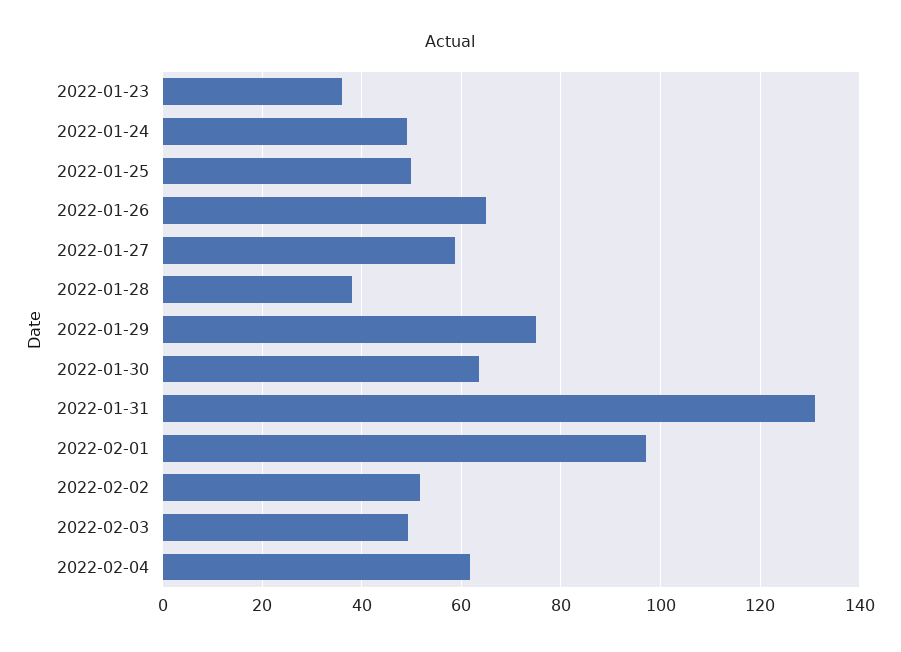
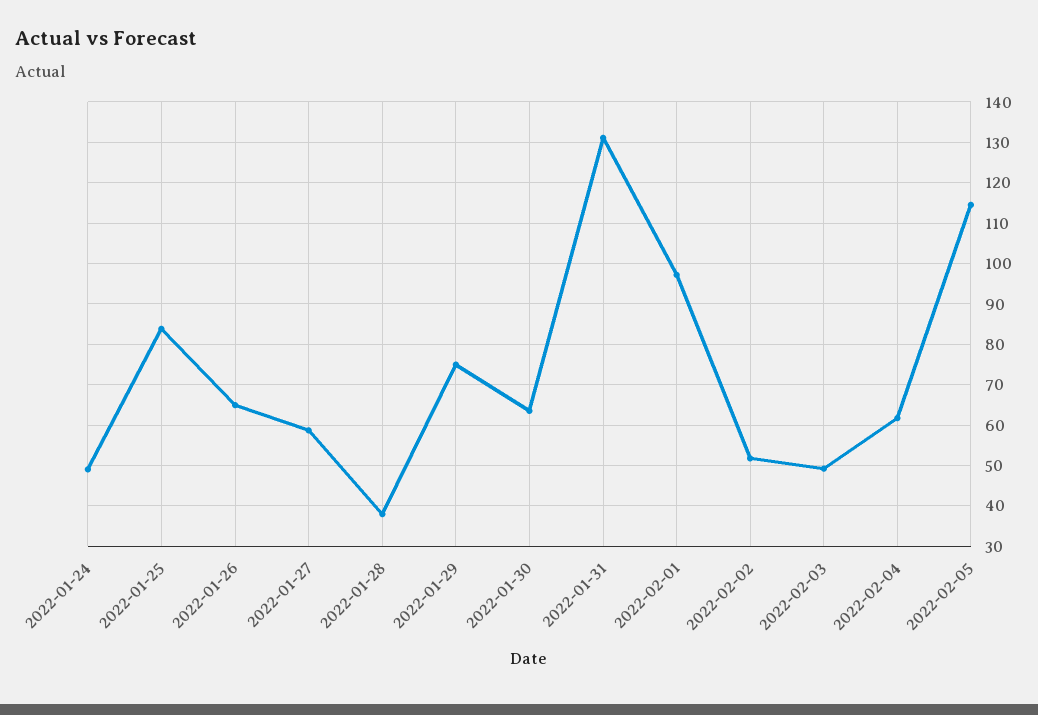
2022-01-23: 36 -> none
2022-01-25: 50 -> 84
2022-02-05: none -> 114

